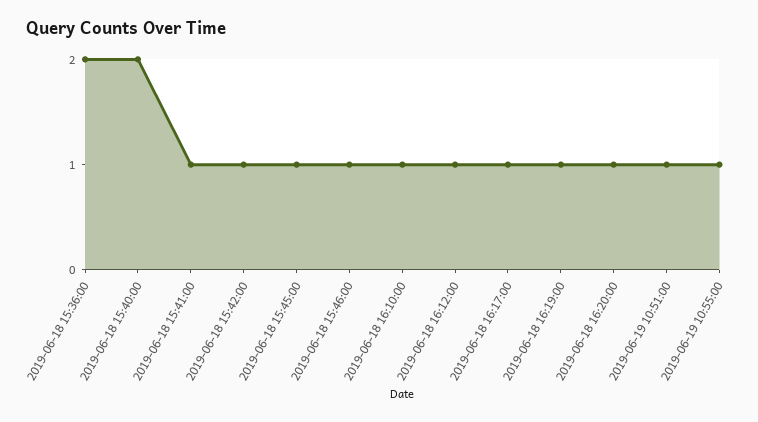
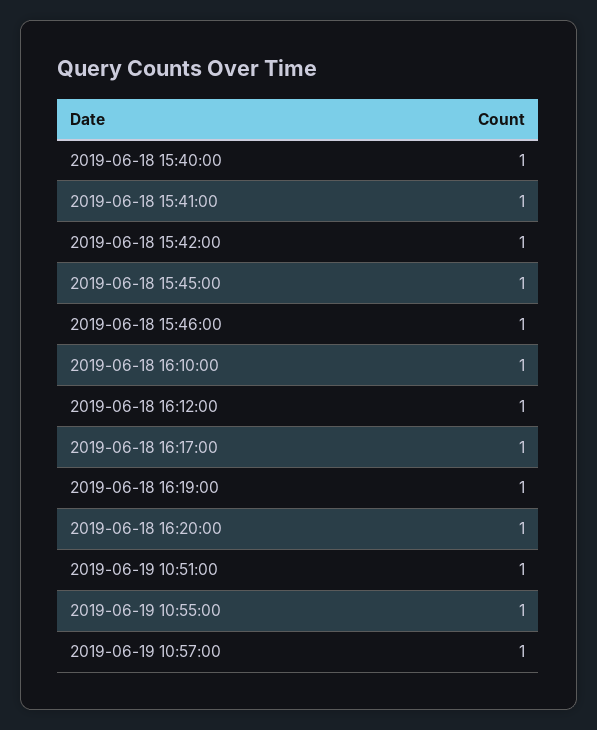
2019-06-18 15:36:00: 2 -> none
2019-06-18 15:40:00: 2 -> 1
2019-06-19 10:57:00: none -> 1

